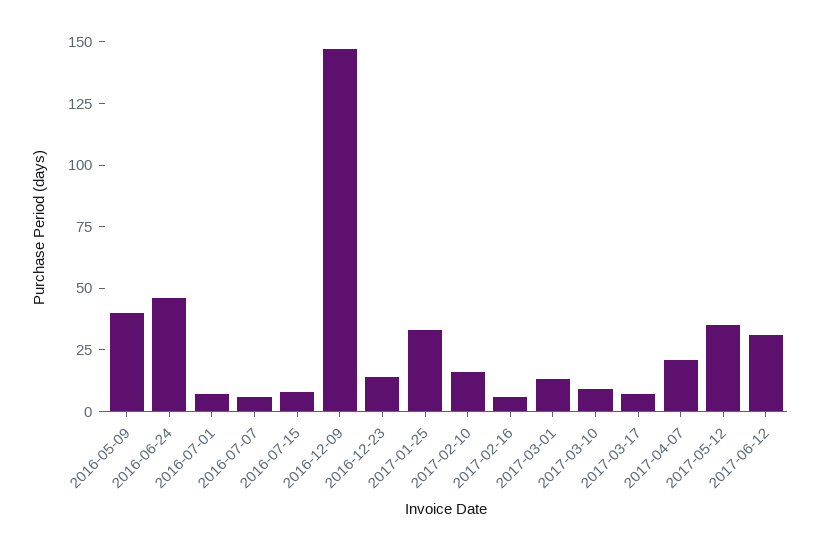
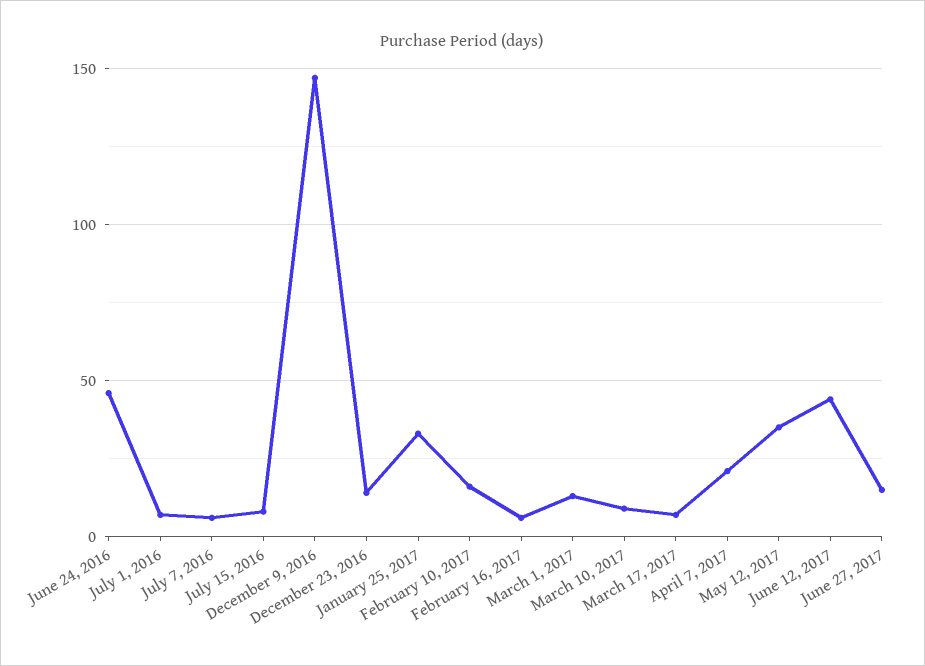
2016-05-09: 40 -> none
2017-06-12: 30 -> 45
June 27, 2017: none -> 15

